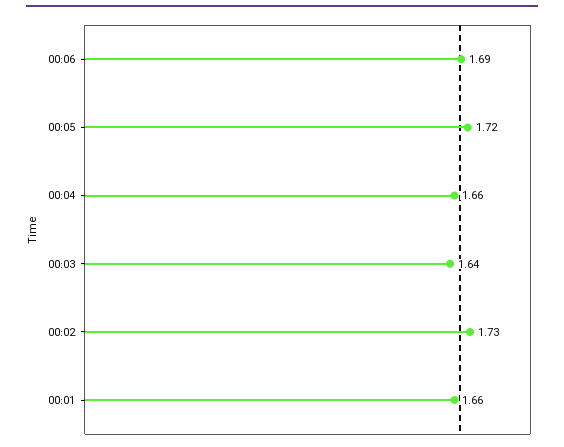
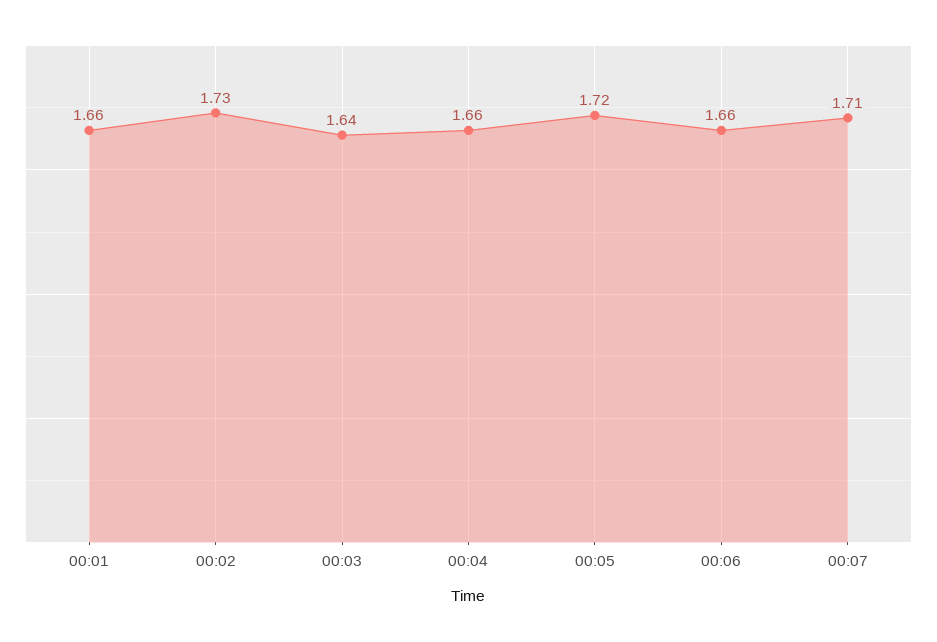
00:06: 1.69 -> 1.66
00:07: none -> 1.71

